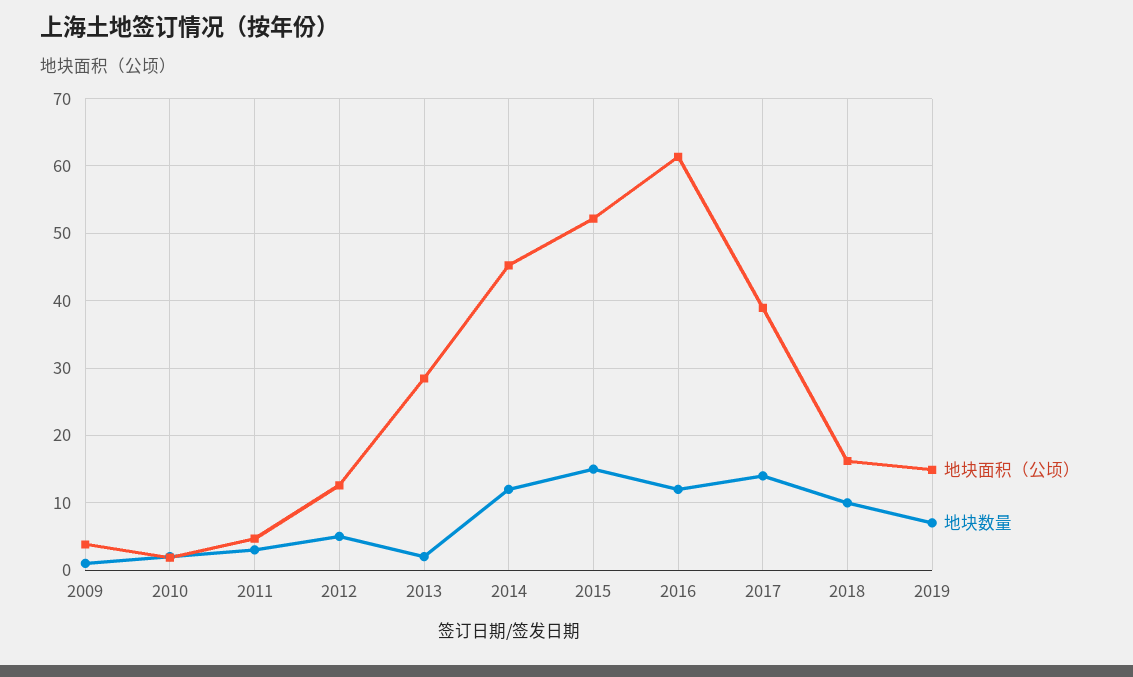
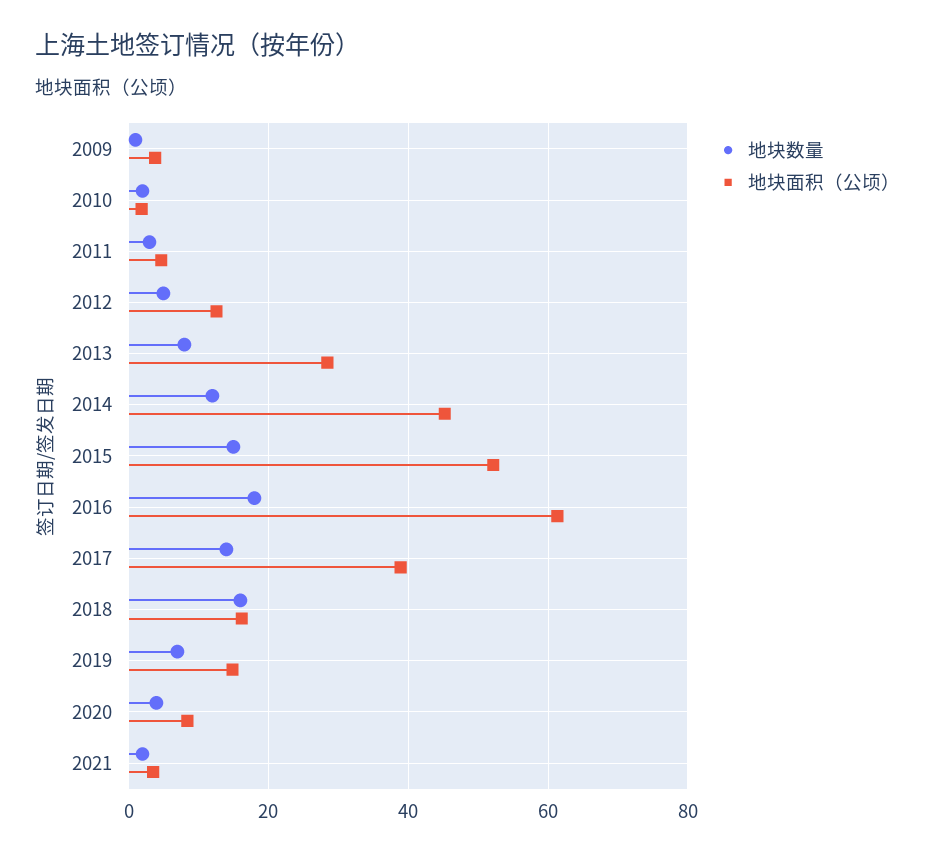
地块数量, 2013: 2 -> 8
地块数量, 2016: 12 -> 18
地块数量, 2018: 10 -> 16
地块数量, 2020: none -> 4
地块面积（公顷）, 2020: none -> 8
地块数量, 2021: none -> 2
地块面积（公顷）, 2021: none -> 4

